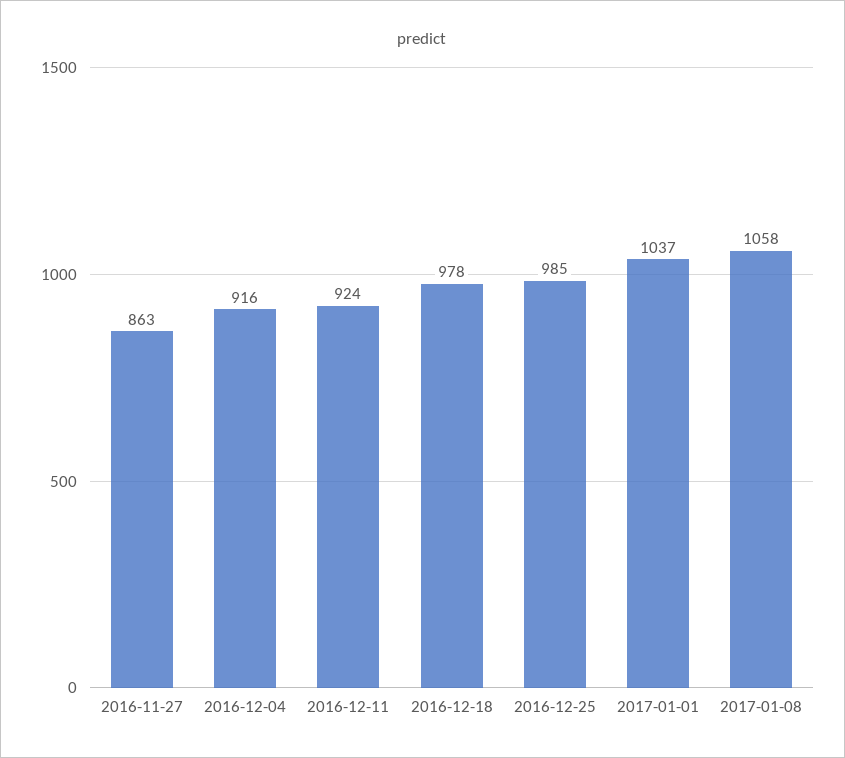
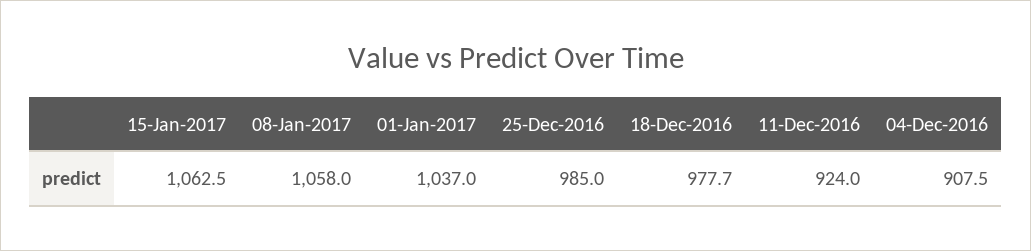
2016-11-27: 863 -> none
2016-12-04: 916 -> 907.5
15-Jan-2017: none -> 1062.5

